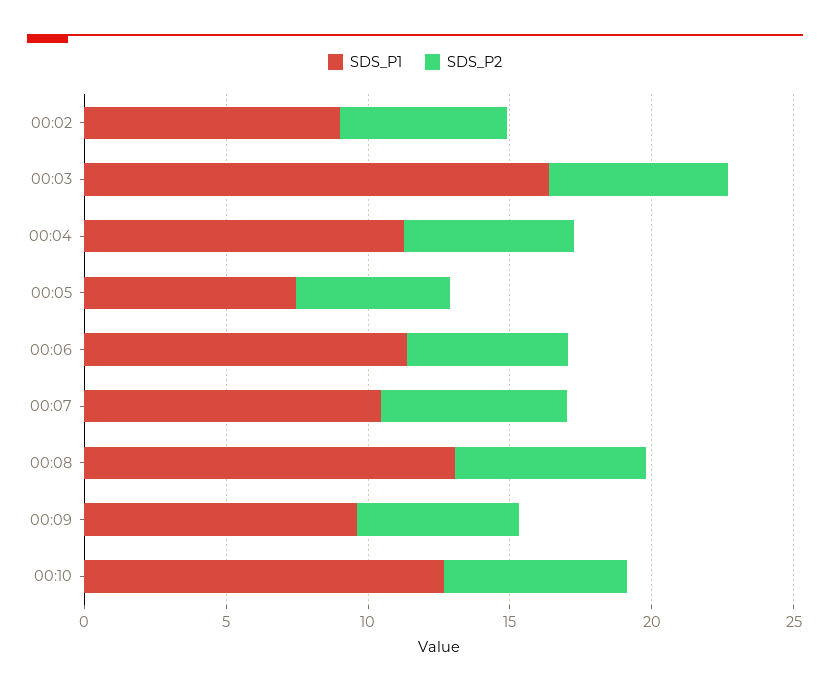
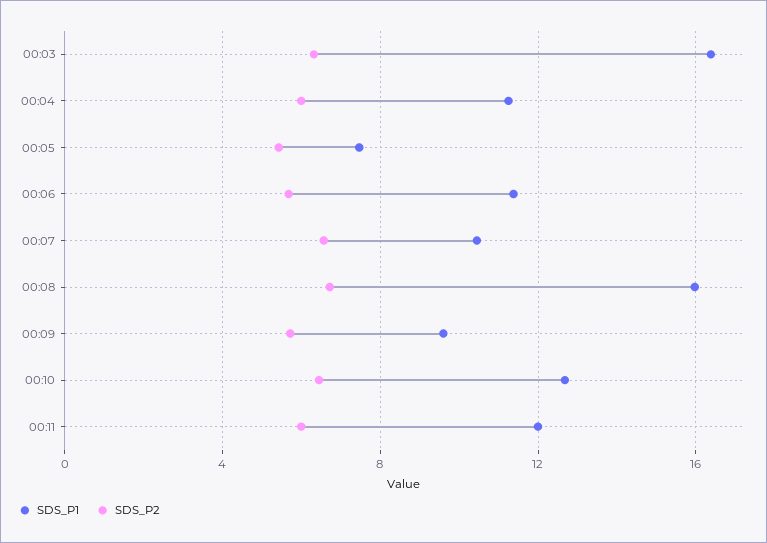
SDS_P1, 00:02: 9 -> none
SDS_P2, 00:02: 6 -> none
SDS_P1, 00:08: 13 -> 16
SDS_P1, 00:11: none -> 12
SDS_P2, 00:11: none -> 6

